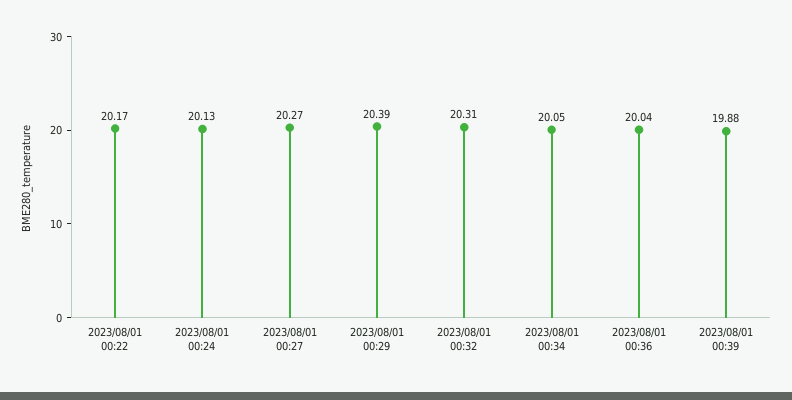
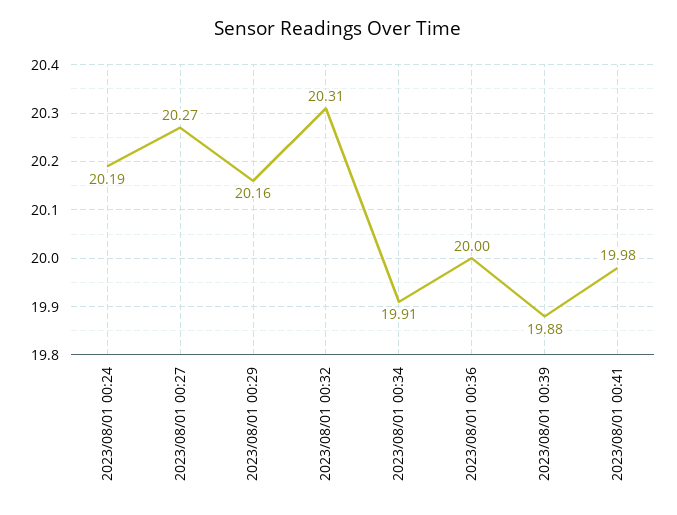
2023/08/01 00:22: 20.17 -> none
2023/08/01 00:24: 20.13 -> 20.19
2023/08/01 00:29: 20.39 -> 20.16
2023/08/01 00:34: 20.05 -> 19.91
2023/08/01 00:36: 20.04 -> 20
2023/08/01 00:41: none -> 19.98

